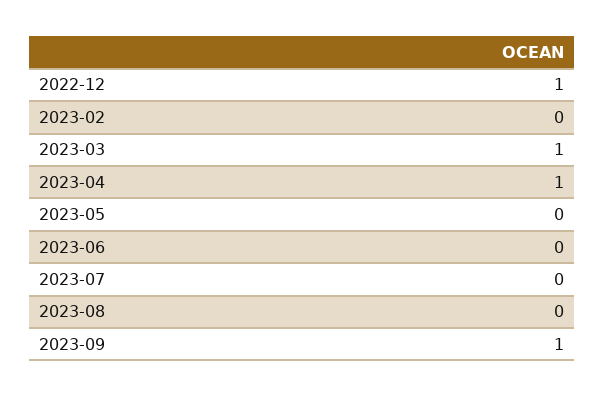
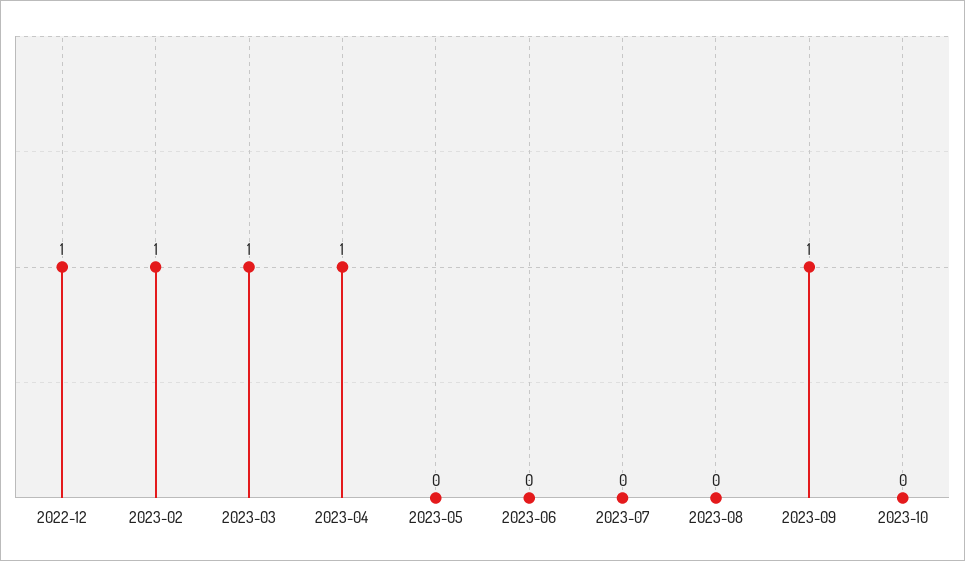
2023-02: 0 -> 1
2023-10: none -> 0

